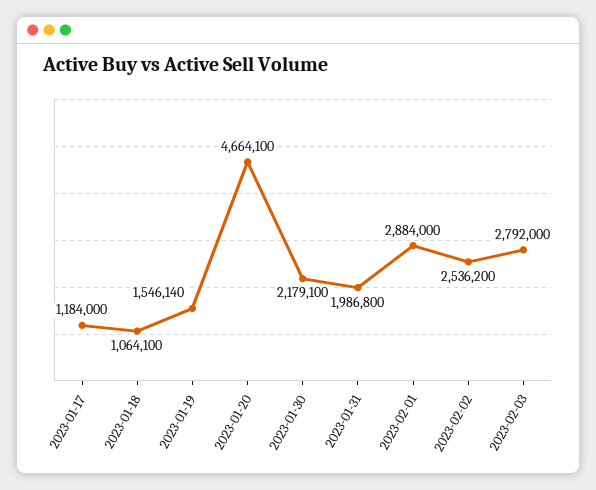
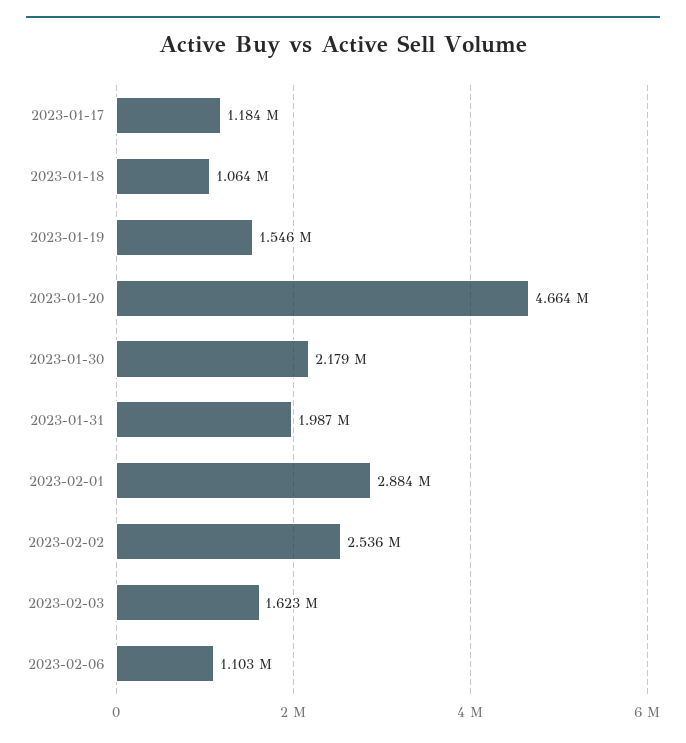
2023-02-03: 2792000 -> 1623000
2023-02-06: none -> 1103000

